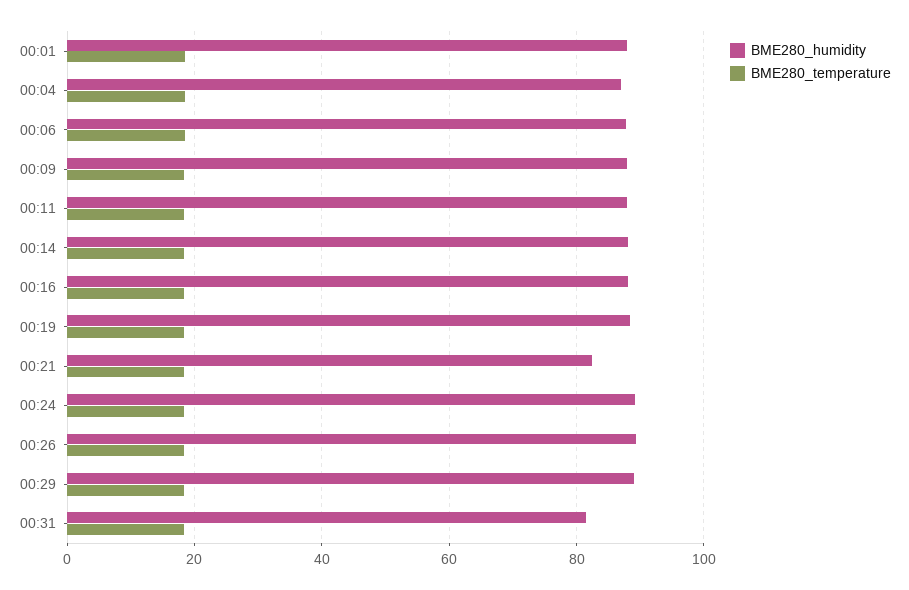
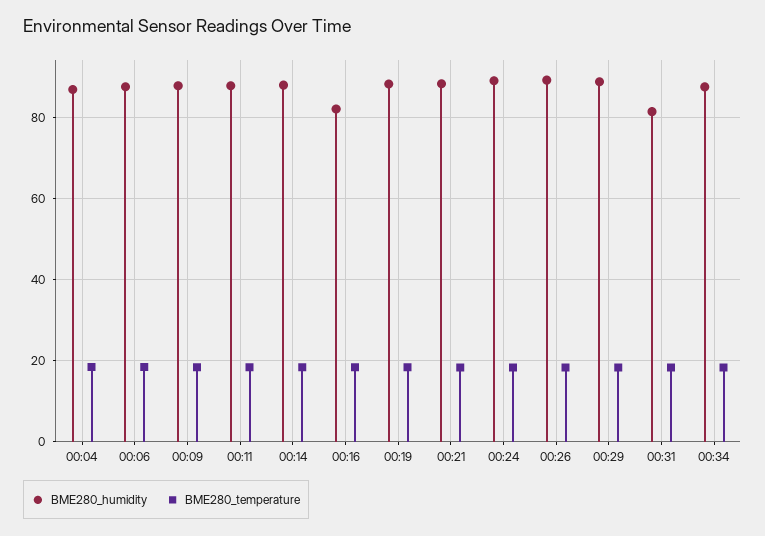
BME280_humidity, 00:01: 88 -> none
BME280_temperature, 00:01: 18 -> none
BME280_humidity, 00:16: 88 -> 82
BME280_humidity, 00:21: 82 -> 88
BME280_humidity, 00:34: none -> 88
BME280_temperature, 00:34: none -> 18

